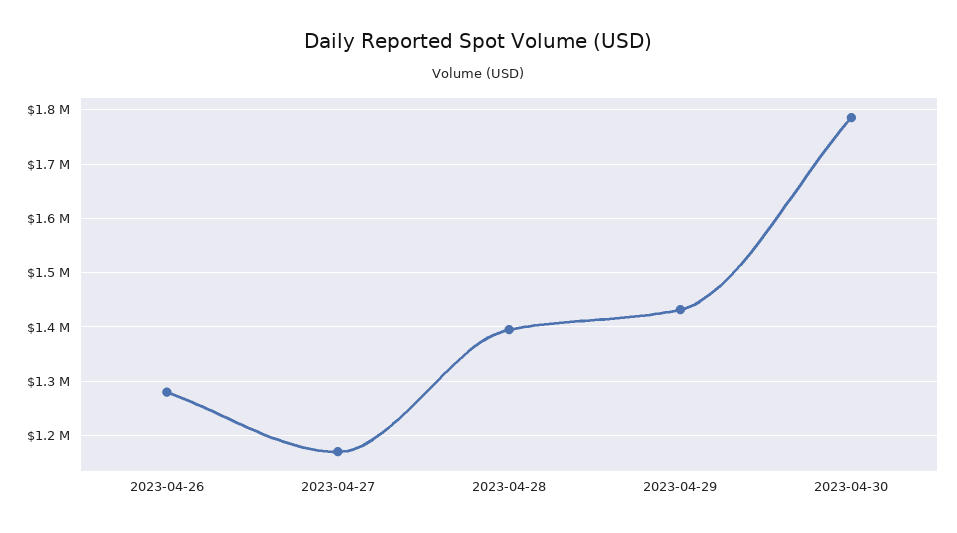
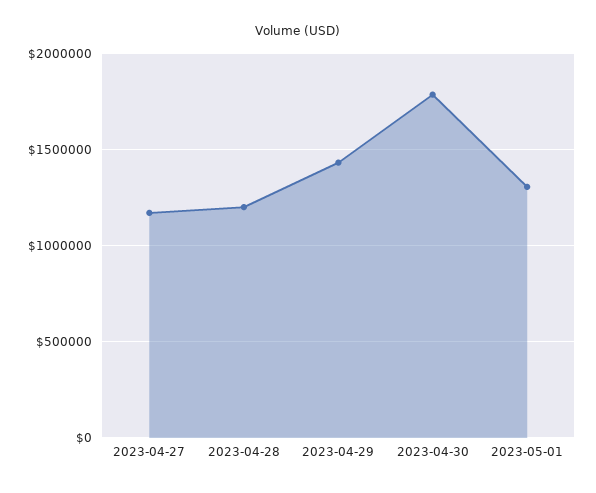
2023-04-26: 1280000 -> none
2023-04-28: 1400000 -> 1200000
2023-05-01: none -> 1300000

